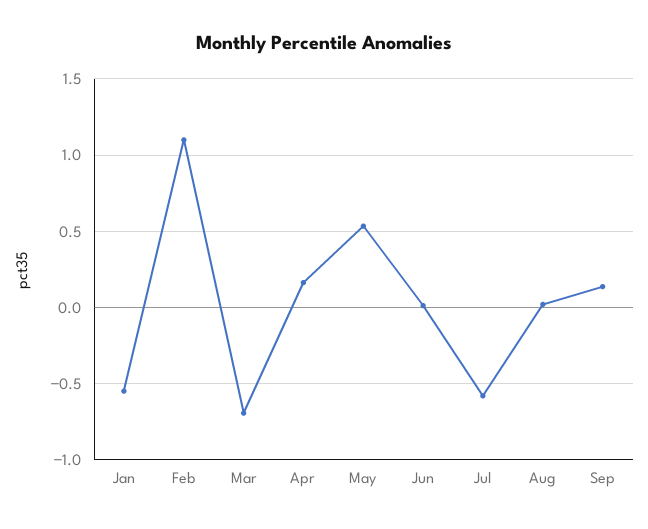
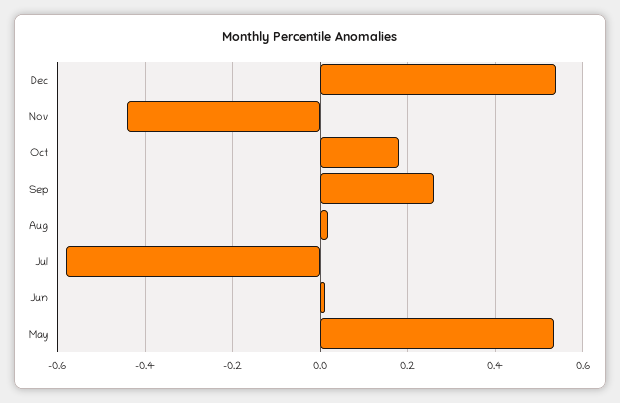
Jan: -0.55 -> none
Feb: 1.1 -> none
Mar: -0.7 -> none
Apr: 0.15 -> none
Sep: 0.15 -> 0.26
Dec: none -> 0.54
Nov: none -> -0.44
Oct: none -> 0.18

